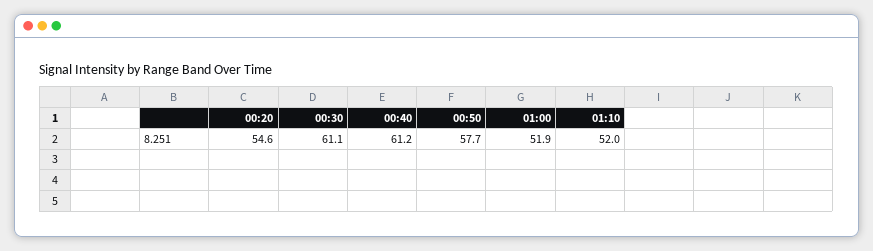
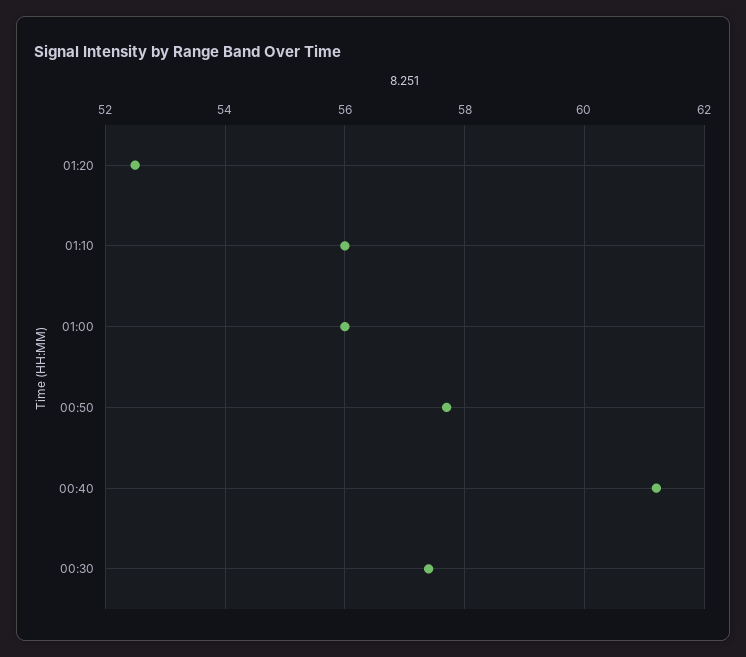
00:20: 54.6 -> none
00:30: 61.1 -> 57.5
01:00: 51.9 -> 56
01:10: 52 -> 56
01:20: none -> 52.5

